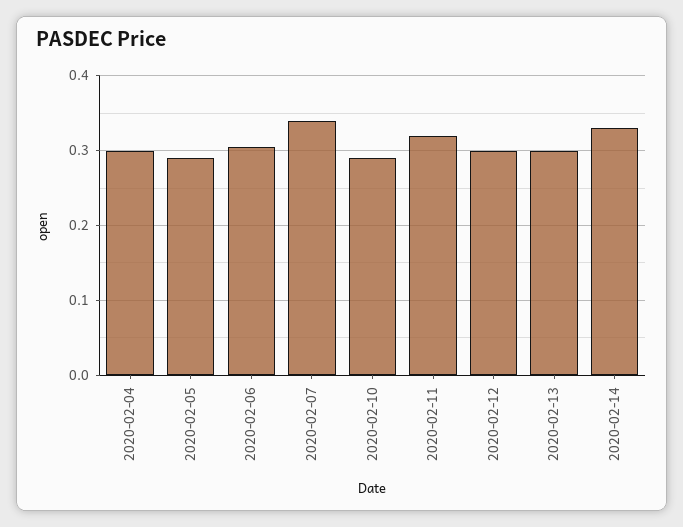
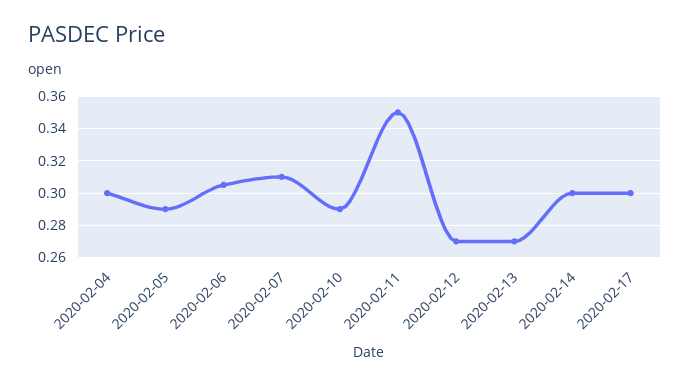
2020-02-07: 0.34 -> 0.31
2020-02-11: 0.32 -> 0.35
2020-02-12: 0.3 -> 0.27
2020-02-13: 0.3 -> 0.27
2020-02-14: 0.33 -> 0.3
2020-02-17: none -> 0.3

